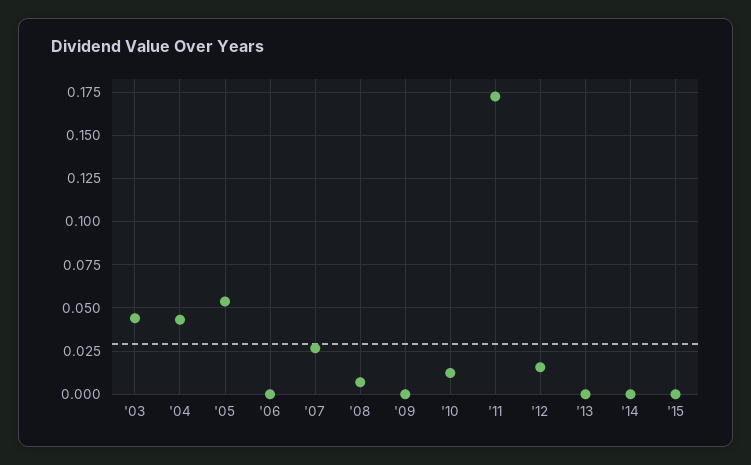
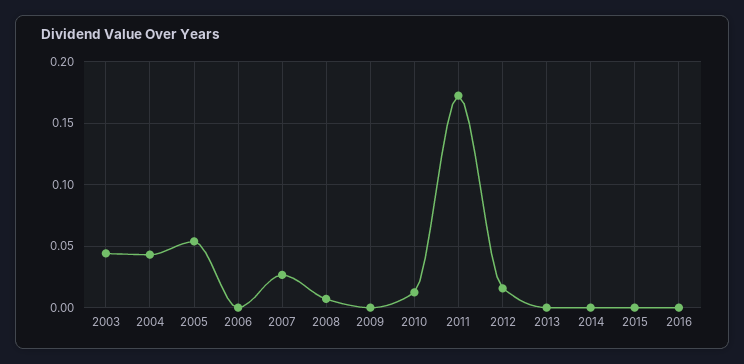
2016: none -> 0

